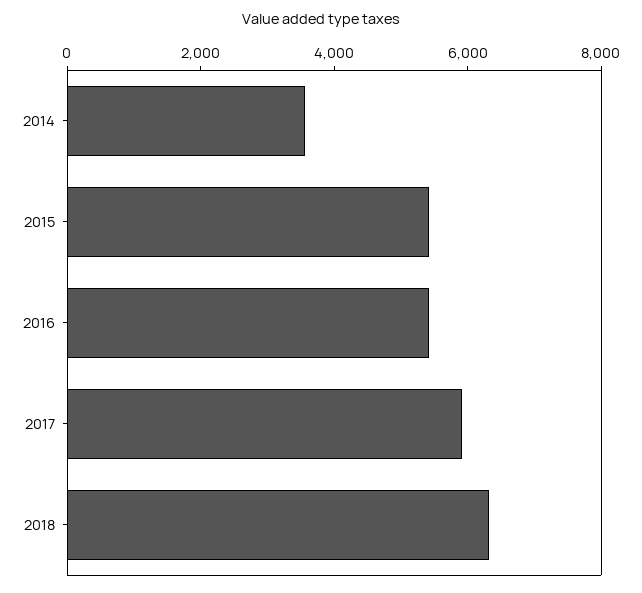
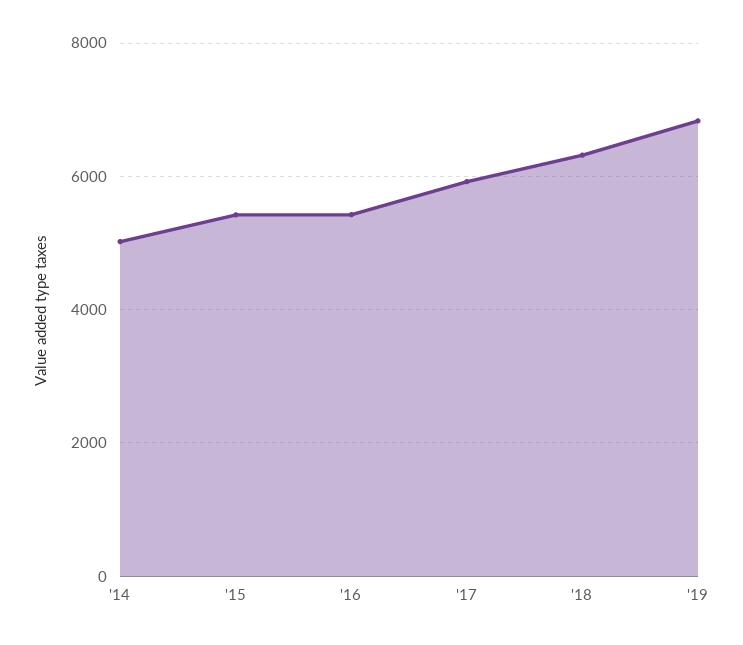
2014: 3500 -> 5000
'19: none -> 6800

